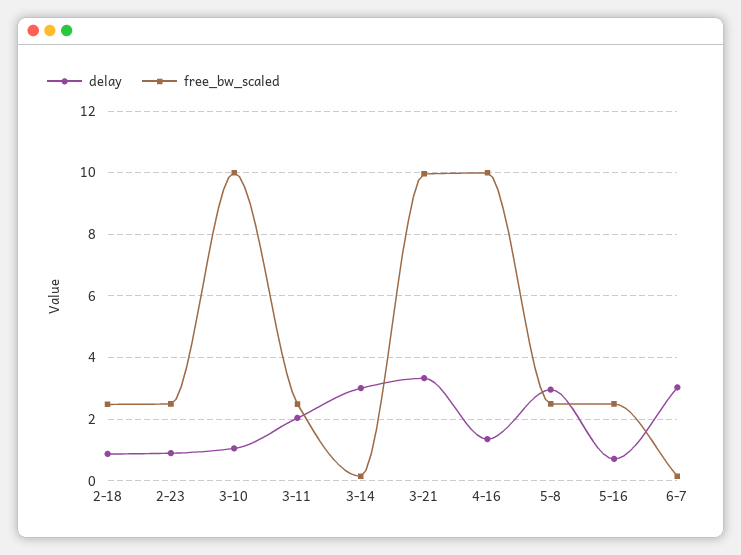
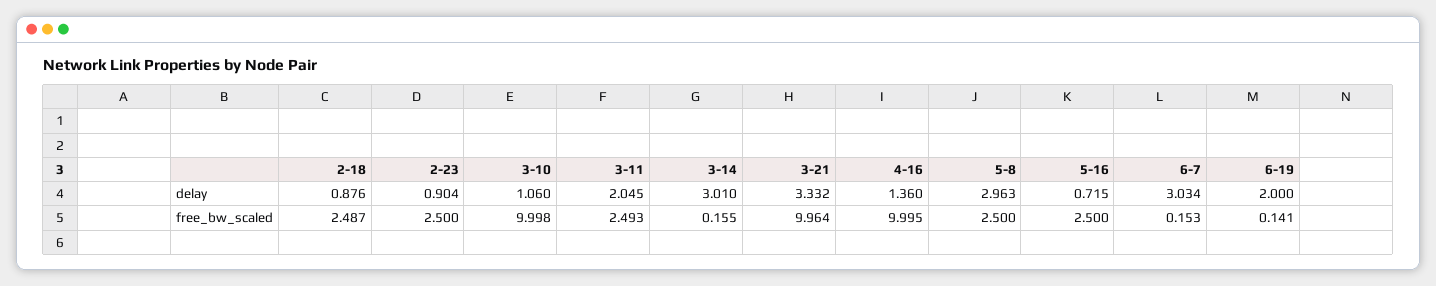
delay, 6-19: none -> 2
free_bw_scaled, 6-19: none -> 0.141

